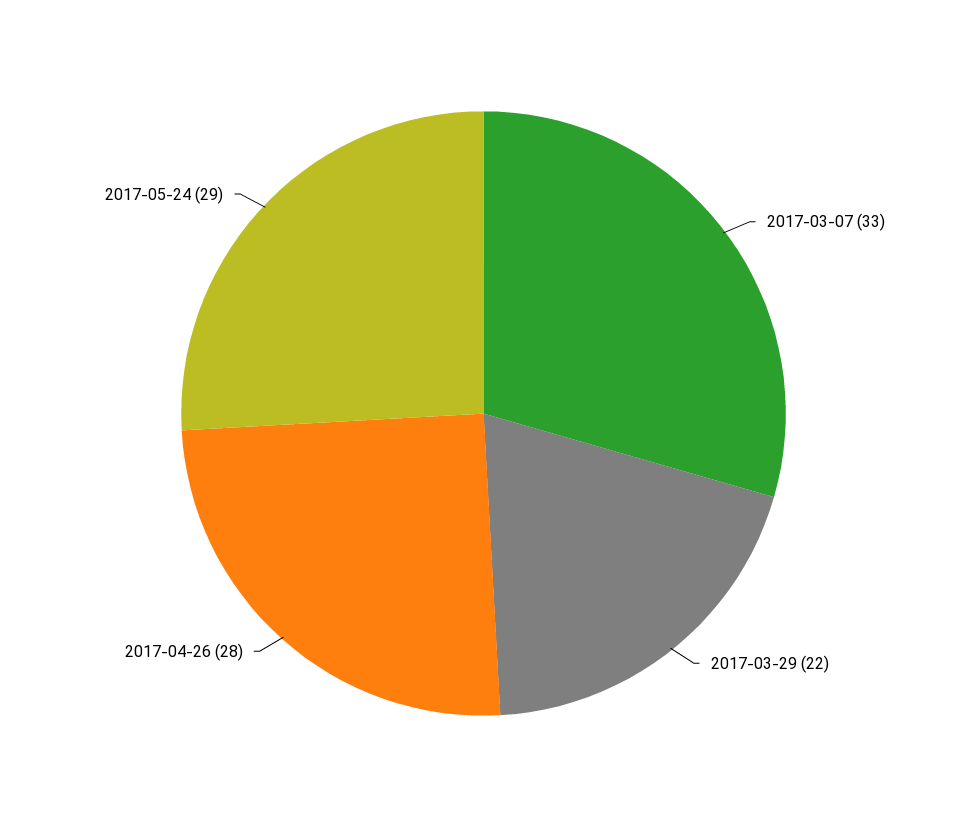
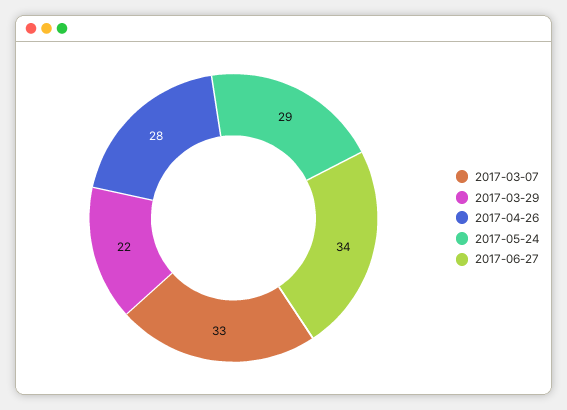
2017-06-27: none -> 34

